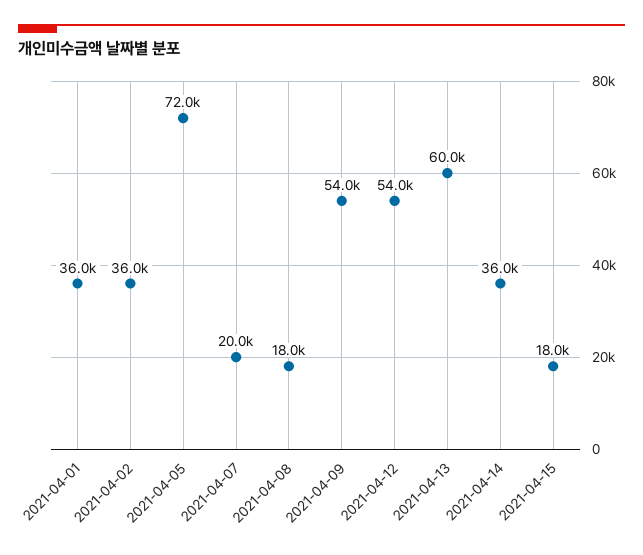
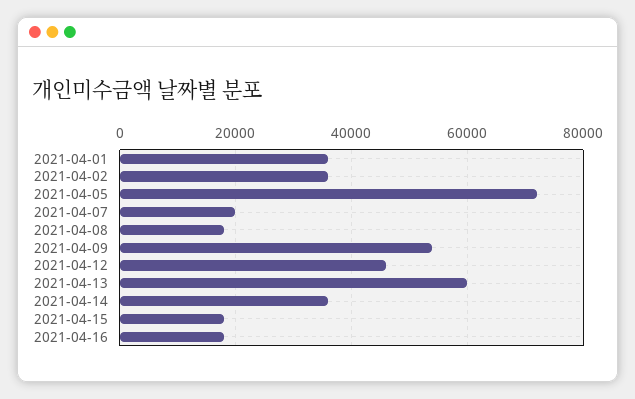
2021-04-12: 54000 -> 46000
2021-04-16: none -> 18000

